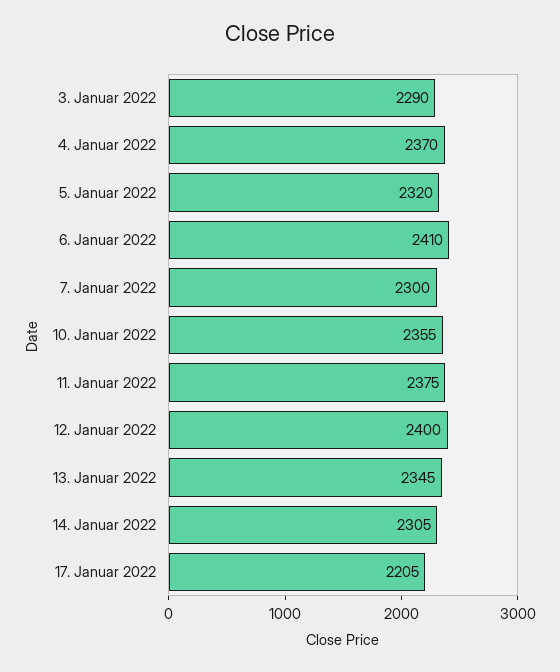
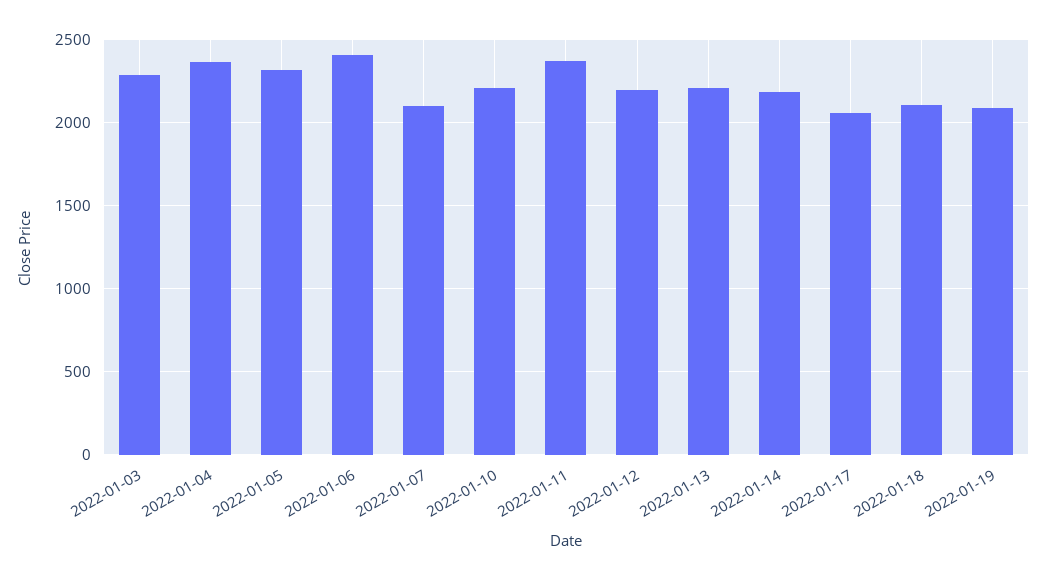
7. Januar 2022: 2300 -> 2100
10. Januar 2022: 2355 -> 2200
12. Januar 2022: 2400 -> 2200
13. Januar 2022: 2345 -> 2200
14. Januar 2022: 2305 -> 2200
17. Januar 2022: 2205 -> 2050
2022-01-18: none -> 2100
2022-01-19: none -> 2100

